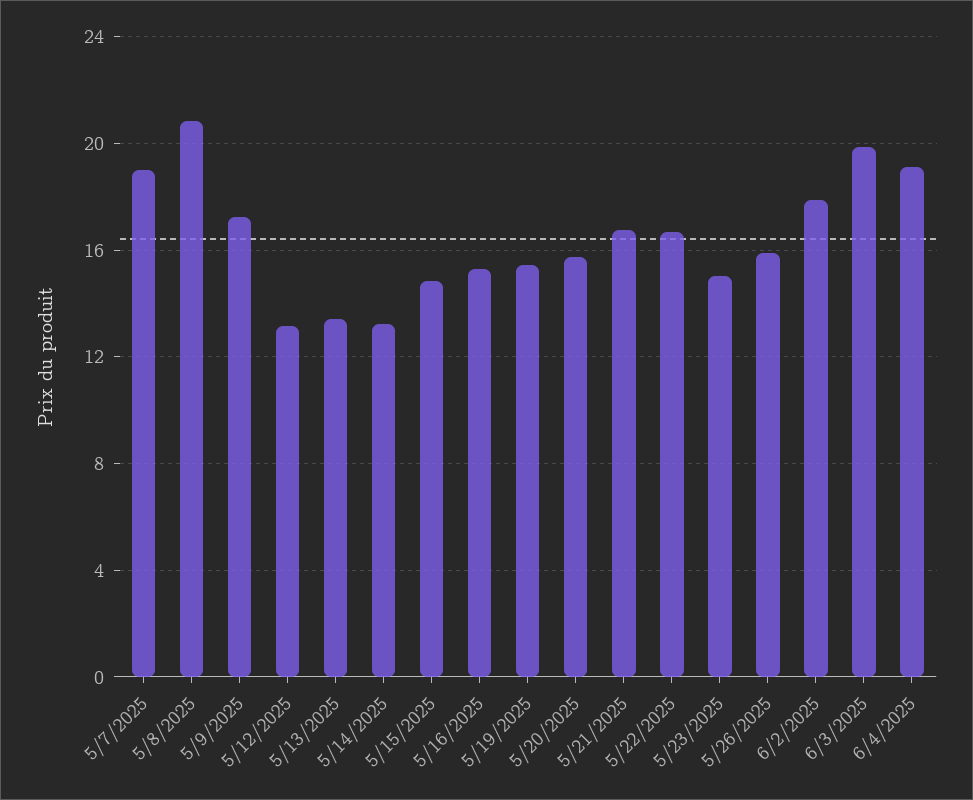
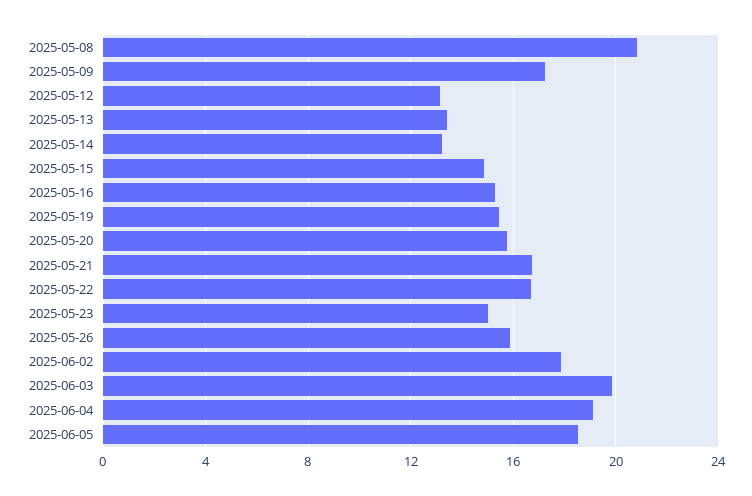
5/7/2025: 19 -> none
2025-06-05: none -> 18.5

